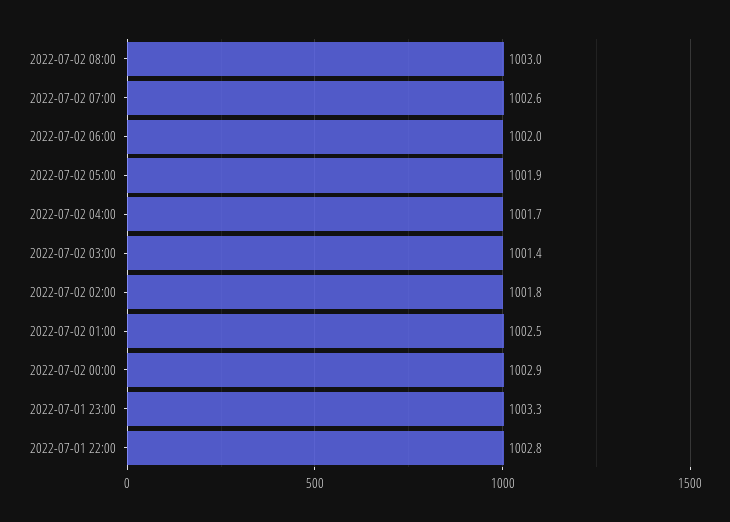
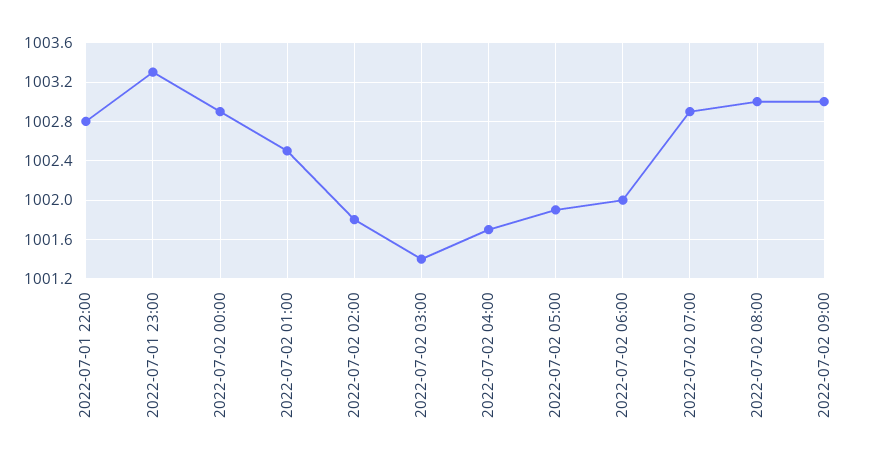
2022-07-02 07:00: 1002.6 -> 1002.9
2022-07-02 09:00: none -> 1003

